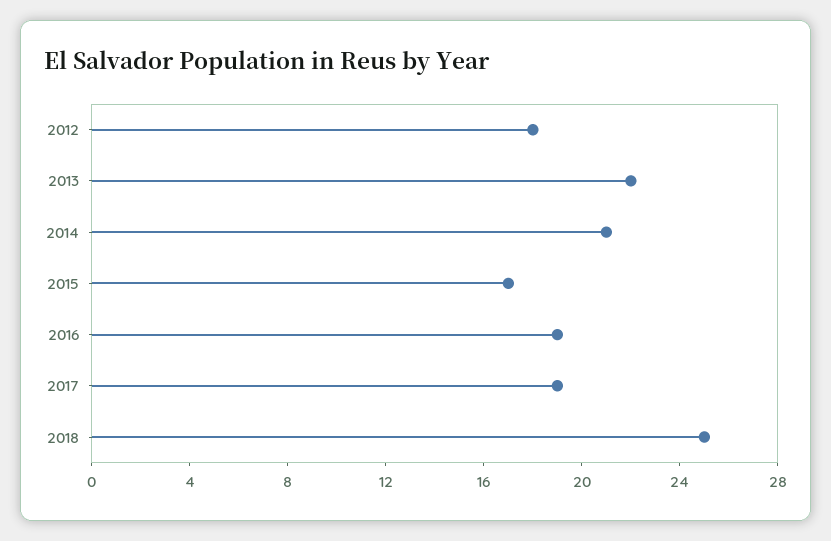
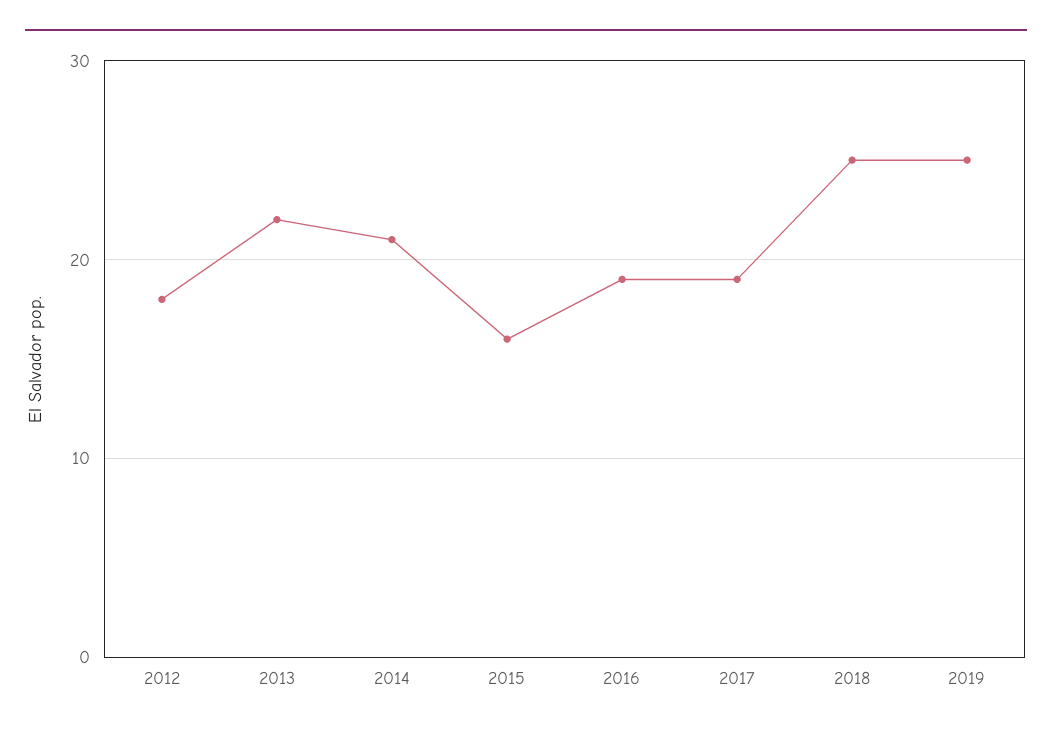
2015: 17 -> 16
2019: none -> 25

